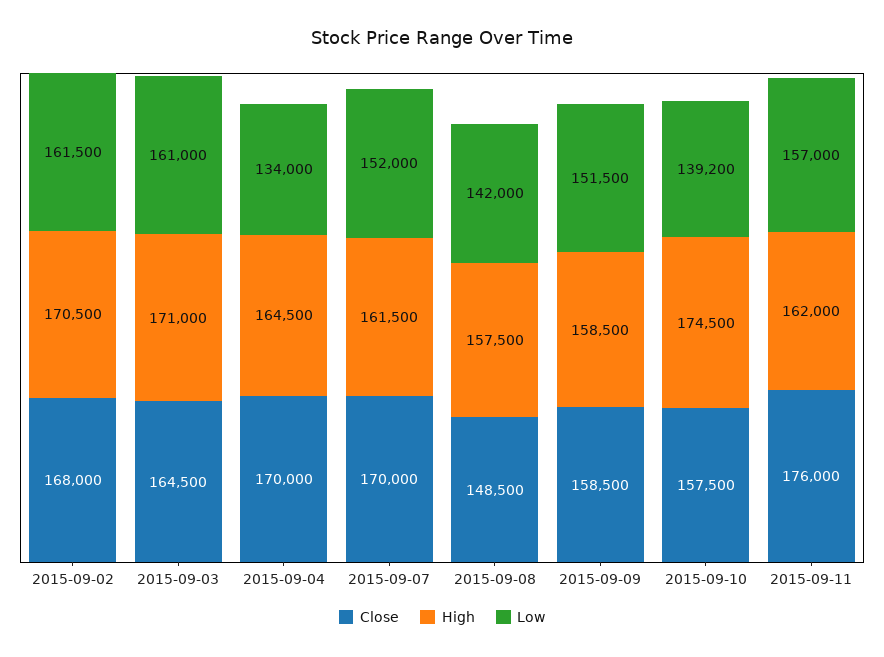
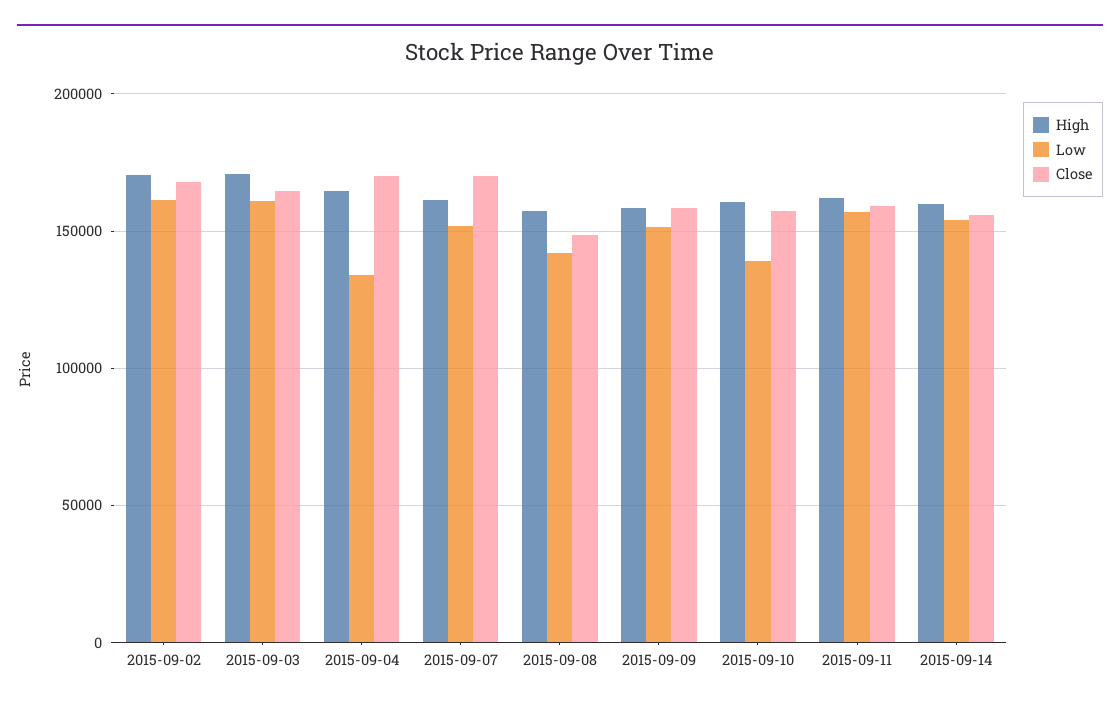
High, 2015-09-10: 174500 -> 160000
Close, 2015-09-11: 176000 -> 160000
High, 2015-09-14: none -> 160000
Low, 2015-09-14: none -> 155000
Close, 2015-09-14: none -> 155000

